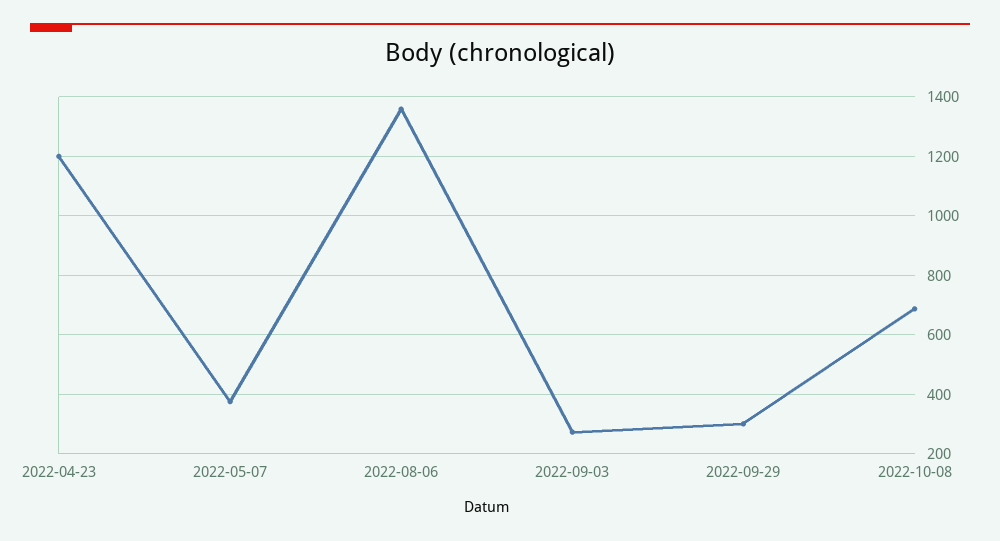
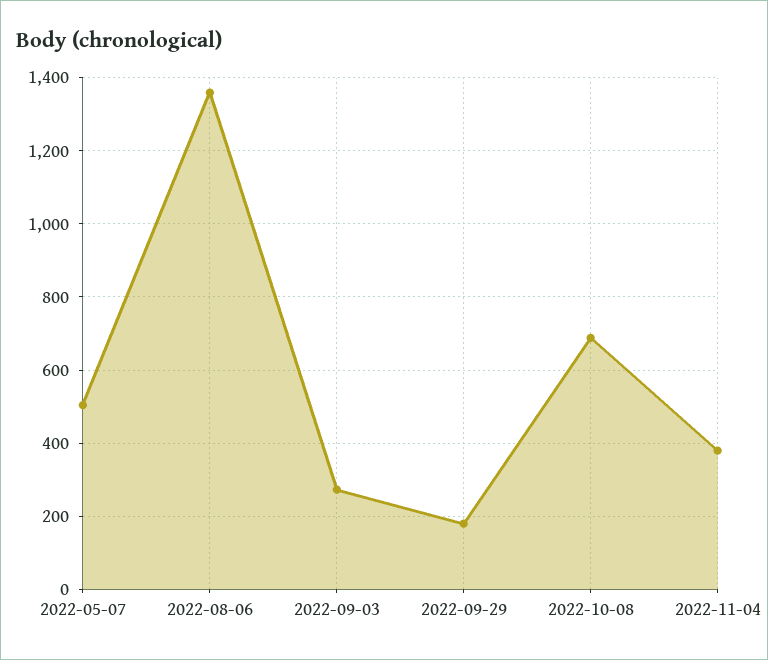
2022-04-23: 1200 -> none
2022-05-07: 375 -> 500
2022-09-29: 300 -> 180
2022-11-04: none -> 380

